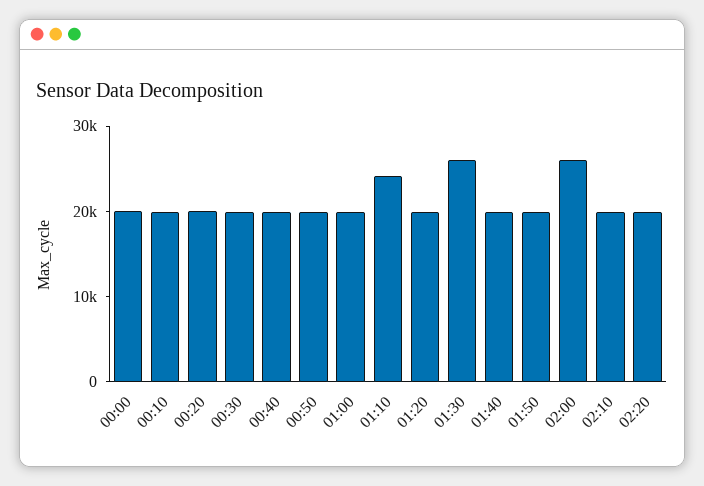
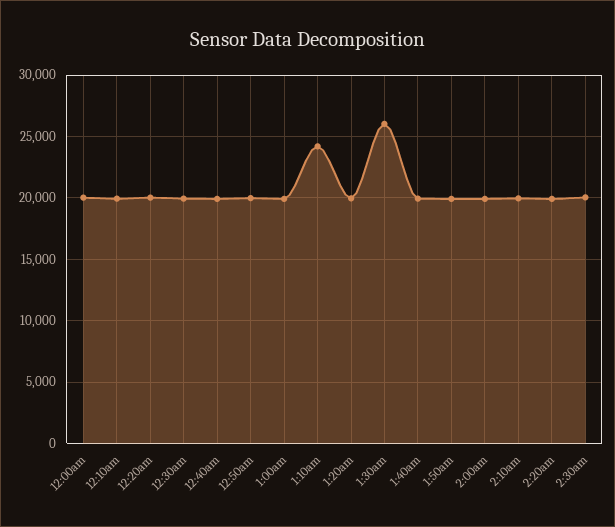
02:00: 26000 -> 20000
2:30am: none -> 20000

